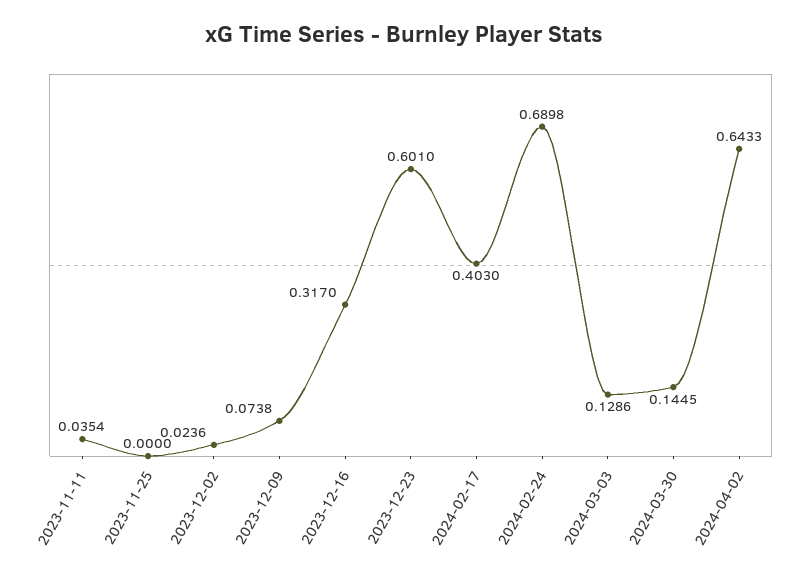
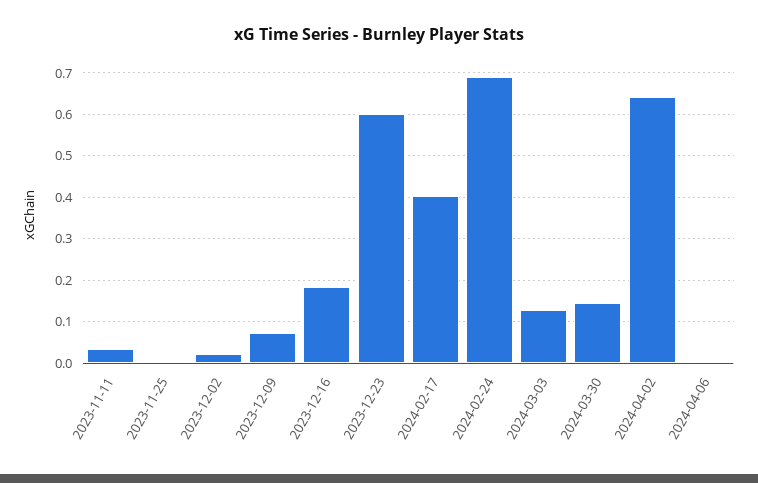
2023-12-16: 0.317 -> 0.18
2024-04-06: none -> 0

